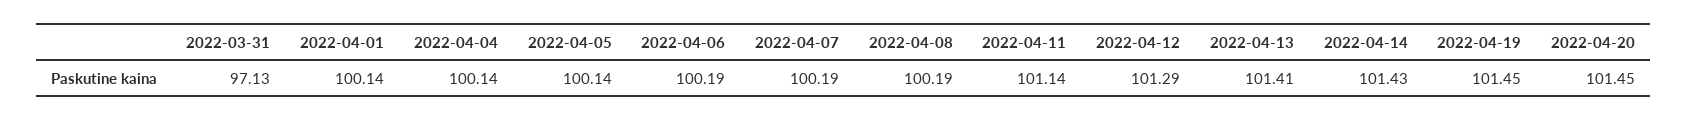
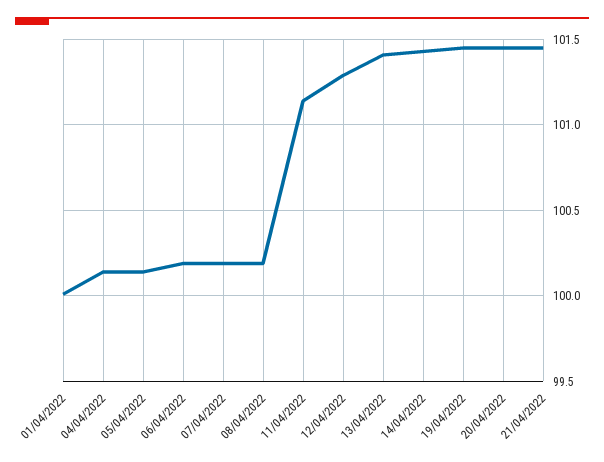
2022-03-31: 97.13 -> none
2022-04-01: 100.14 -> 100
21/04/2022: none -> 101.45

